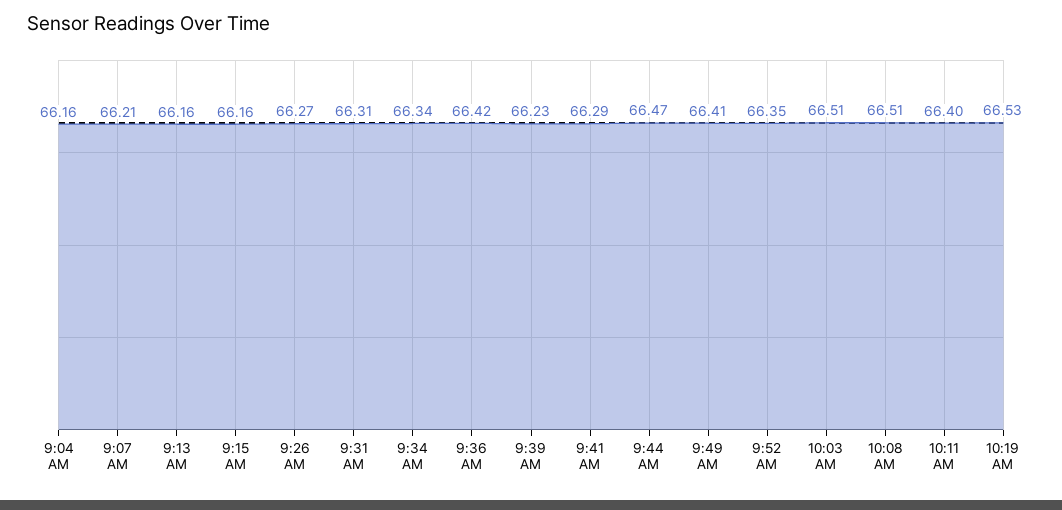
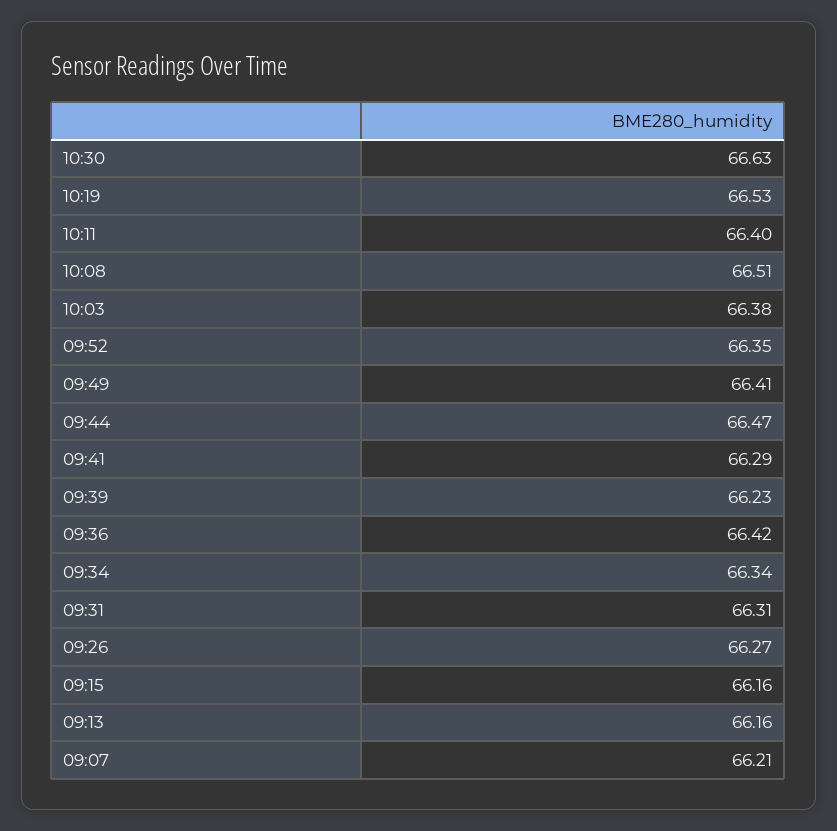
9:04 AM: 66.16 -> none
10:03 AM: 66.51 -> 66.38
10:30: none -> 66.63

